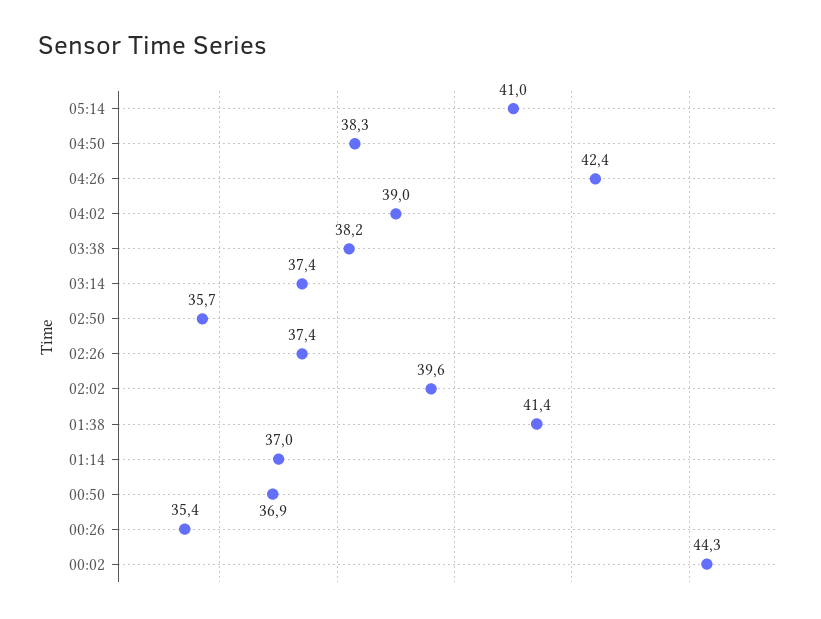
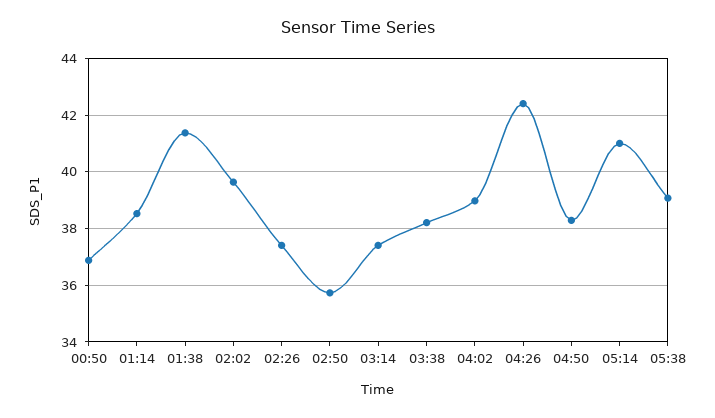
01:14: 37 -> 38.5
00:26: 35.4 -> none
00:02: 44.3 -> none
05:38: none -> 39

